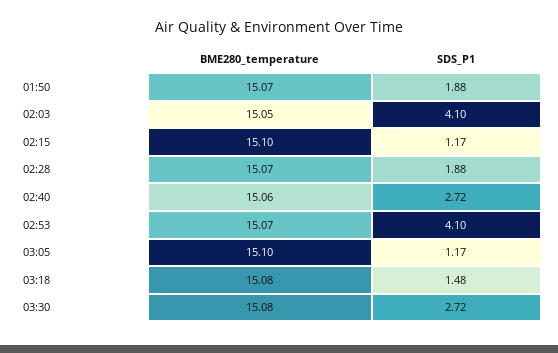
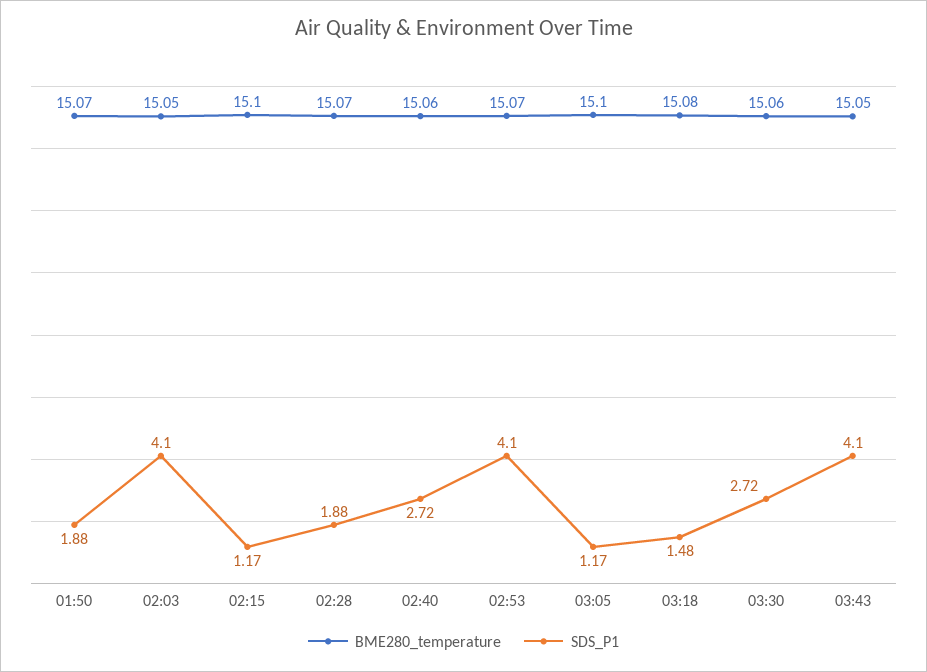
BME280_temperature, 03:30: 15.08 -> 15.06
BME280_temperature, 03:43: none -> 15.05
SDS_P1, 03:43: none -> 4.1

